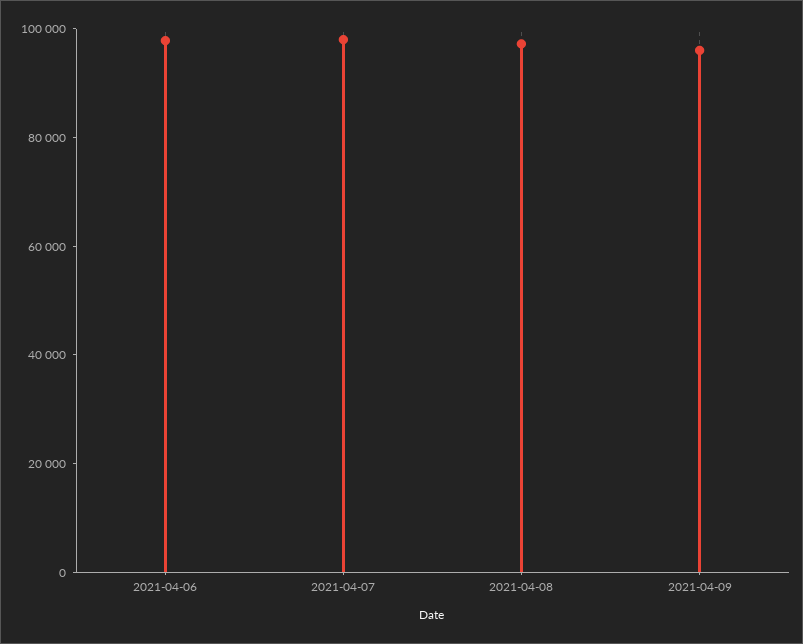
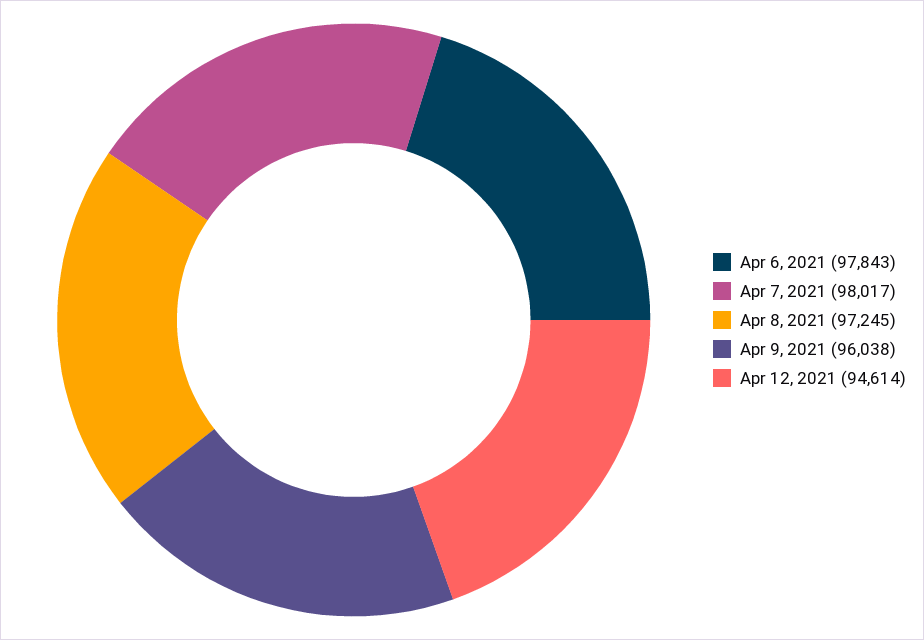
Apr 12, 2021: none -> 94614

